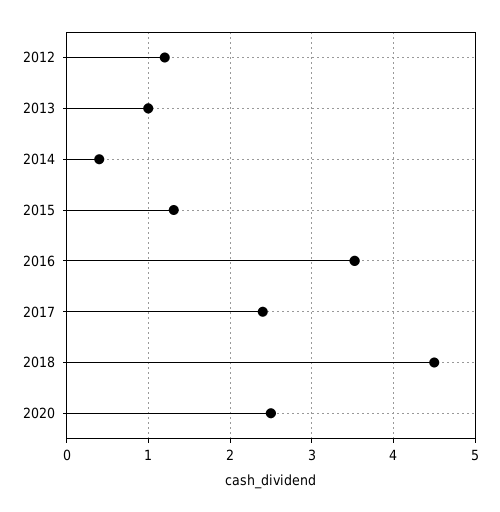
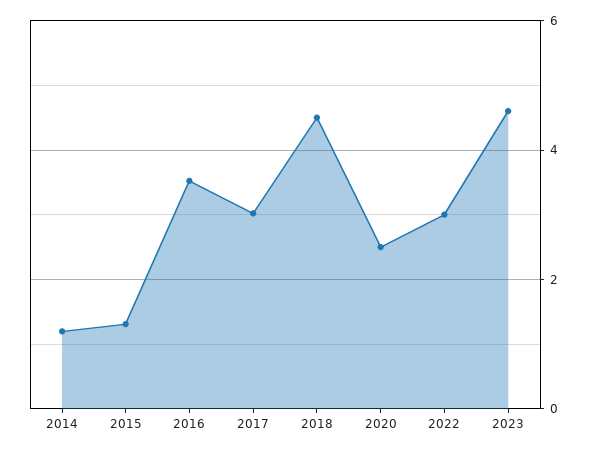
2012: 1.2 -> none
2013: 1 -> none
2014: 0.4 -> 1.2
2017: 2.4 -> 3
2022: none -> 3
2023: none -> 4.6

